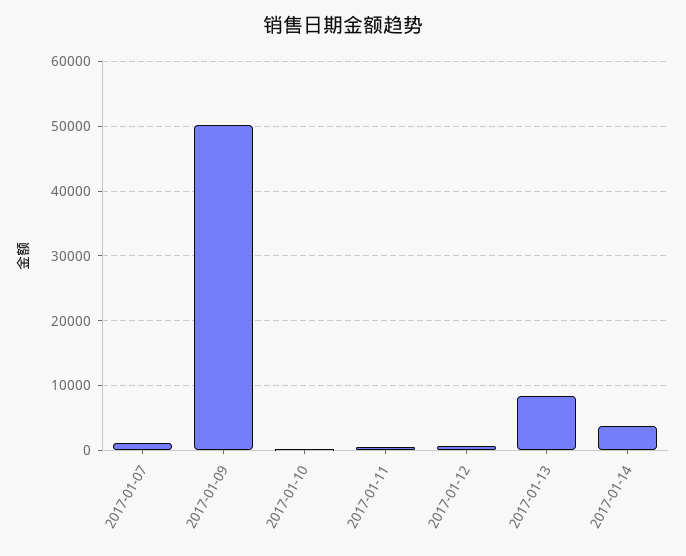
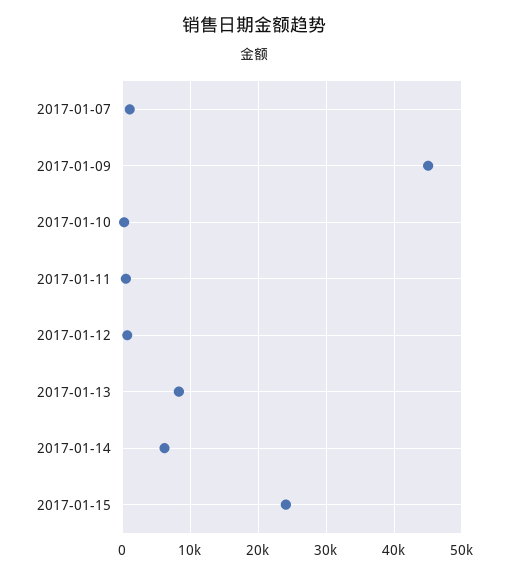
2017-01-09: 50000 -> 45000
2017-01-14: 4000 -> 6000
2017-01-15: none -> 24000

